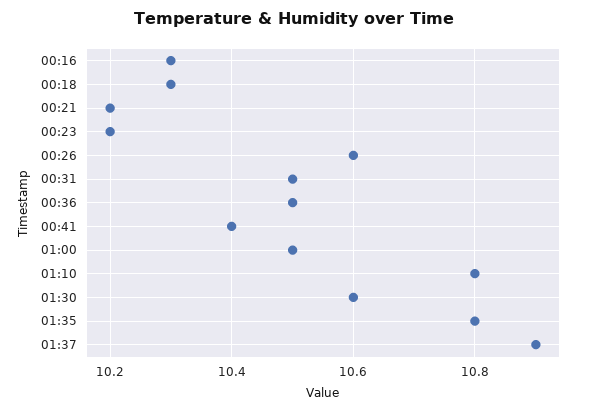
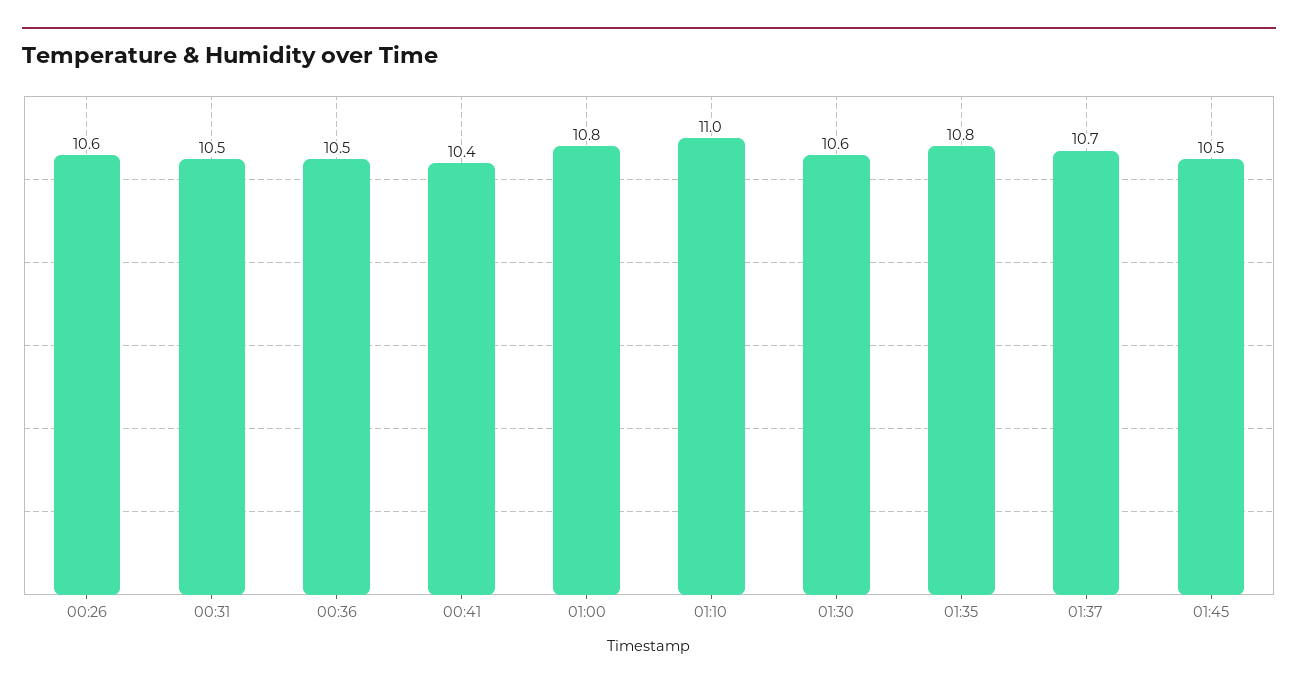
00:16: 10.3 -> none
00:18: 10.3 -> none
00:21: 10.2 -> none
00:23: 10.2 -> none
01:00: 10.5 -> 10.8
01:10: 10.8 -> 11
01:37: 10.9 -> 10.7
01:45: none -> 10.5

